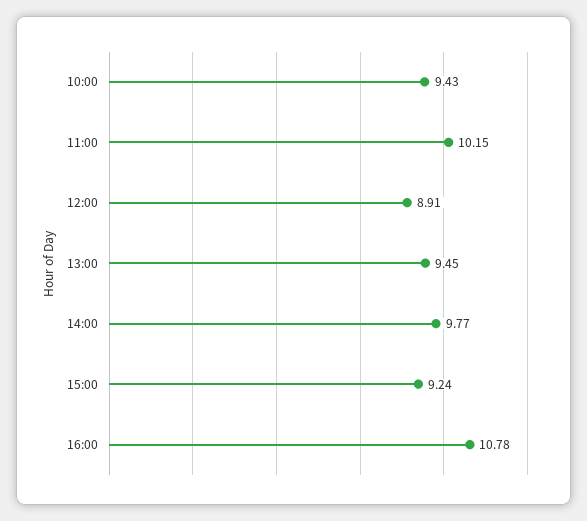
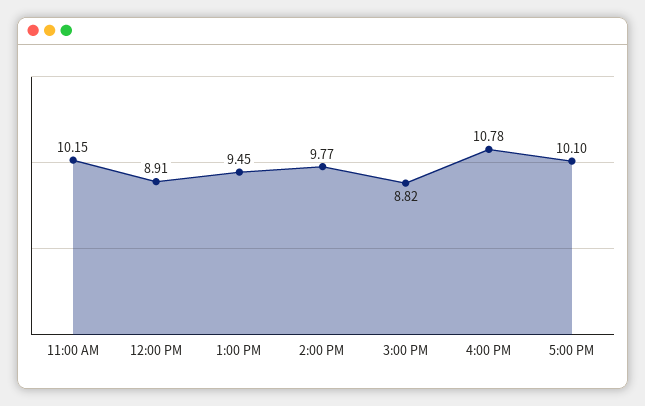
10:00: 9.43 -> none
15:00: 9.24 -> 8.82
5:00 PM: none -> 10.1

